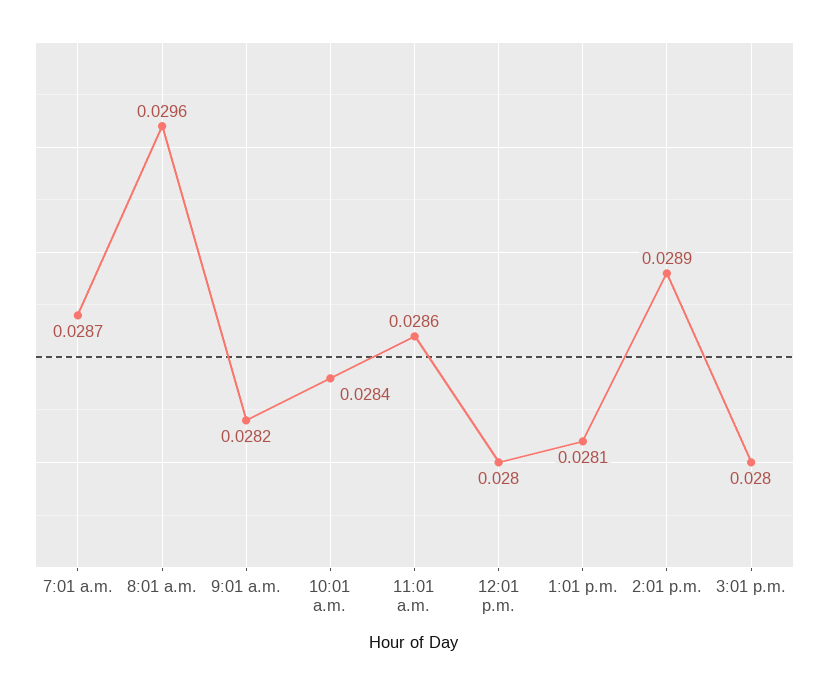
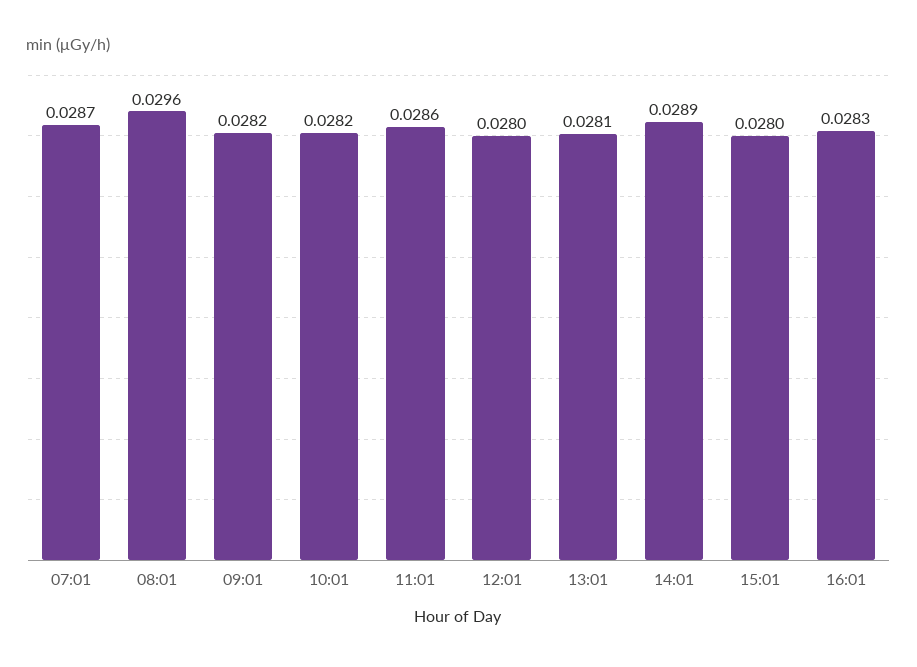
10:01 a.m.: 0.0284 -> 0.0282
16:01: none -> 0.0283

